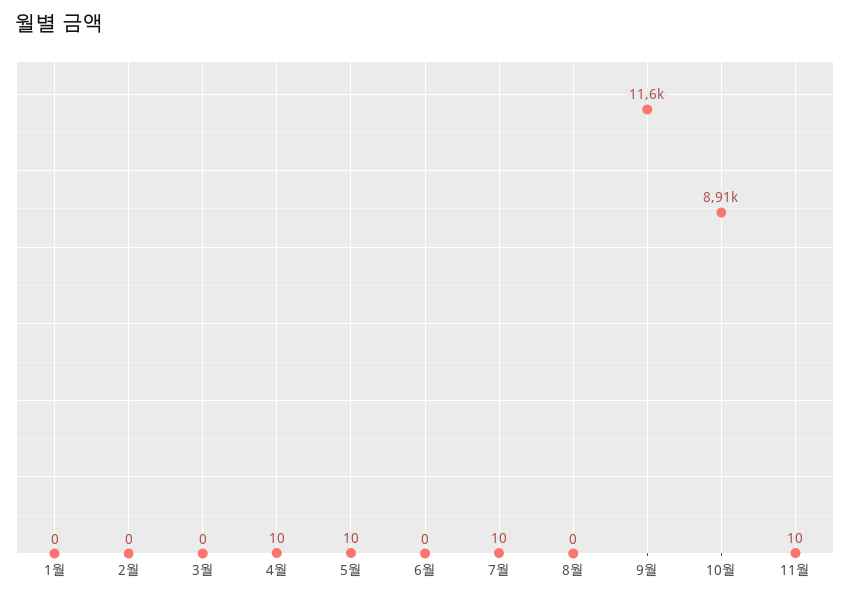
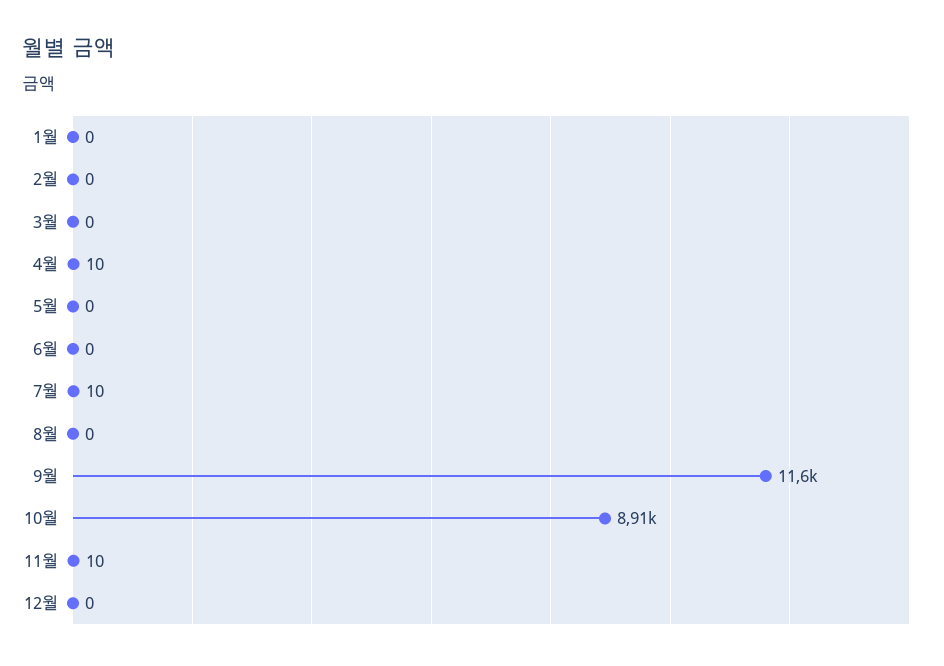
5월: 10 -> 0
12월: none -> 0

